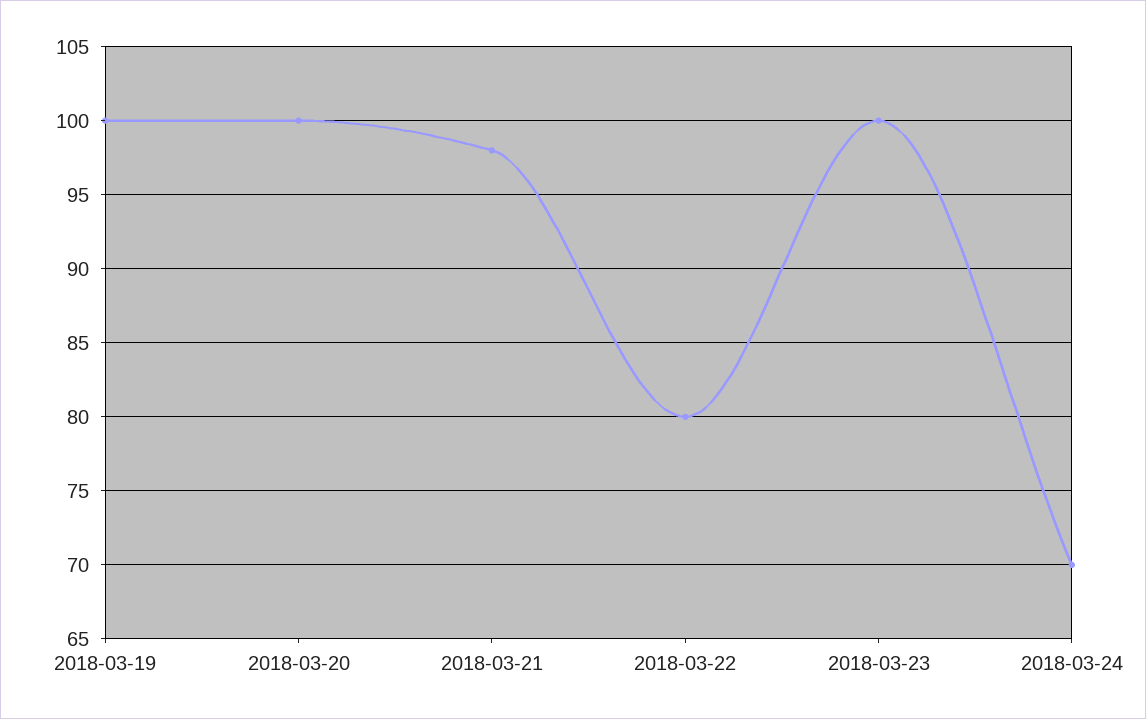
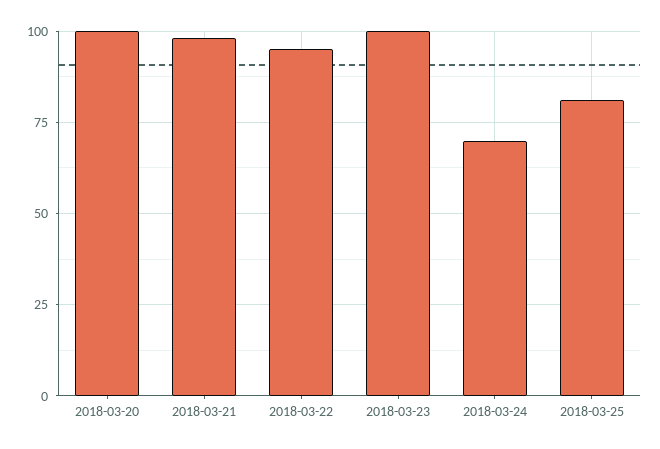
2018-03-19: 100 -> none
2018-03-22: 80 -> 95
2018-03-25: none -> 80

